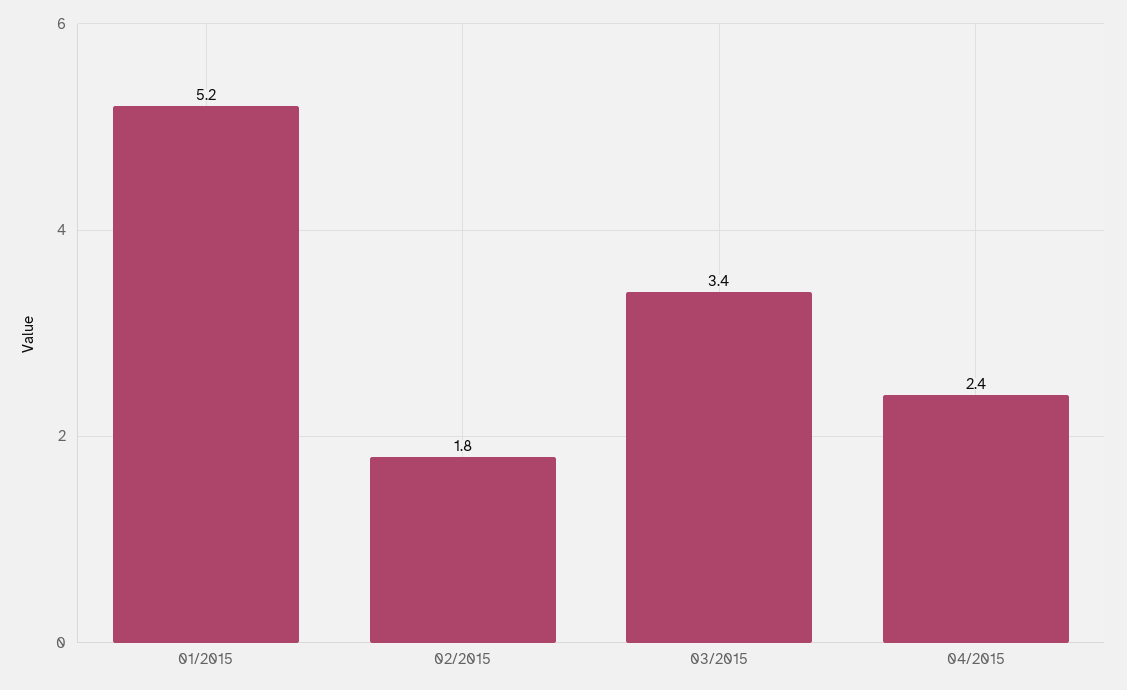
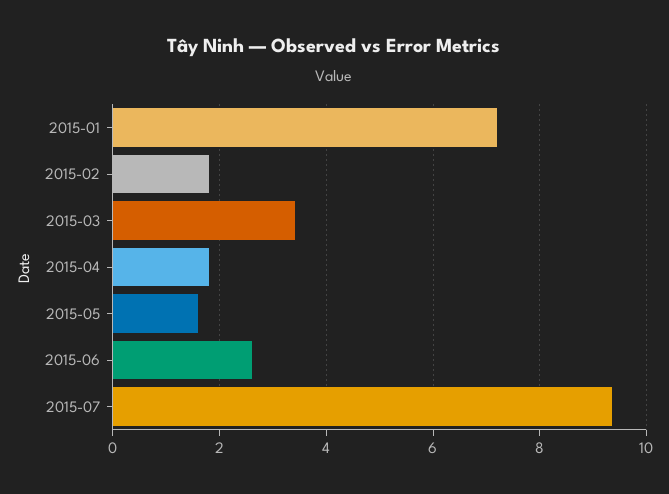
01/2015: 5.2 -> 7.2
04/2015: 2.4 -> 1.8
2015-05: none -> 1.6
2015-06: none -> 2.6
2015-07: none -> 9.4

